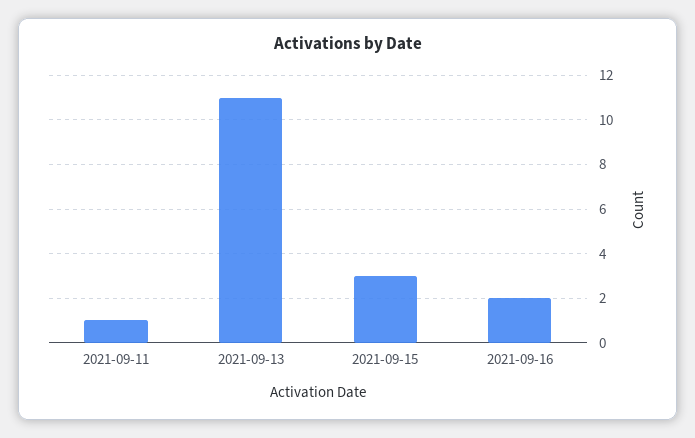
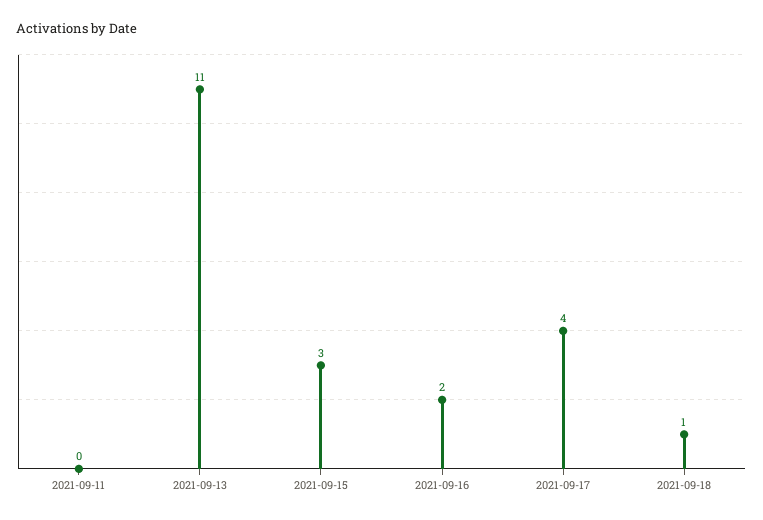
2021-09-11: 1 -> 0
2021-09-17: none -> 4
2021-09-18: none -> 1

